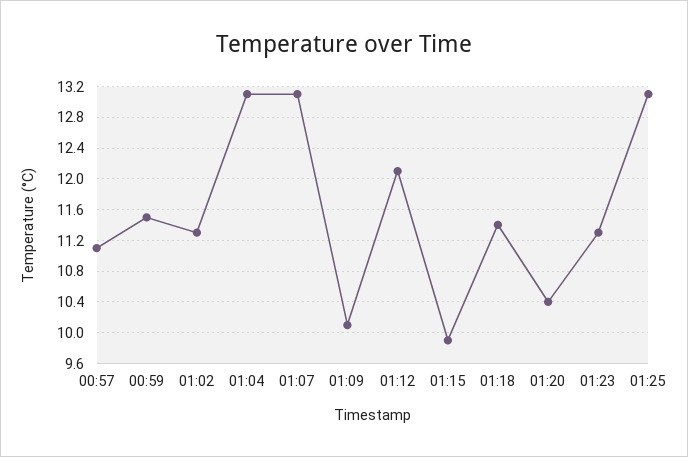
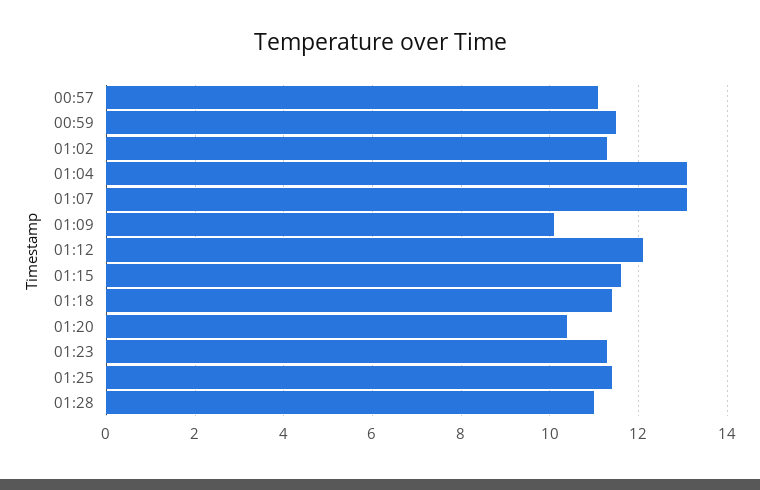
01:15: 9.9 -> 11.5
01:25: 13.1 -> 11.5
01:28: none -> 11

